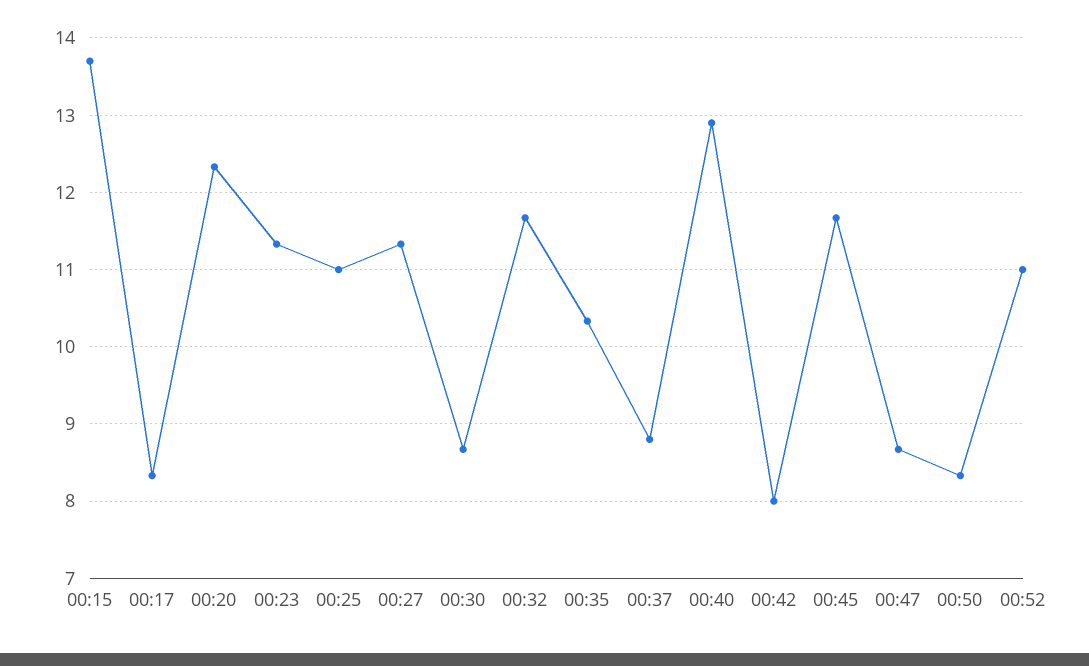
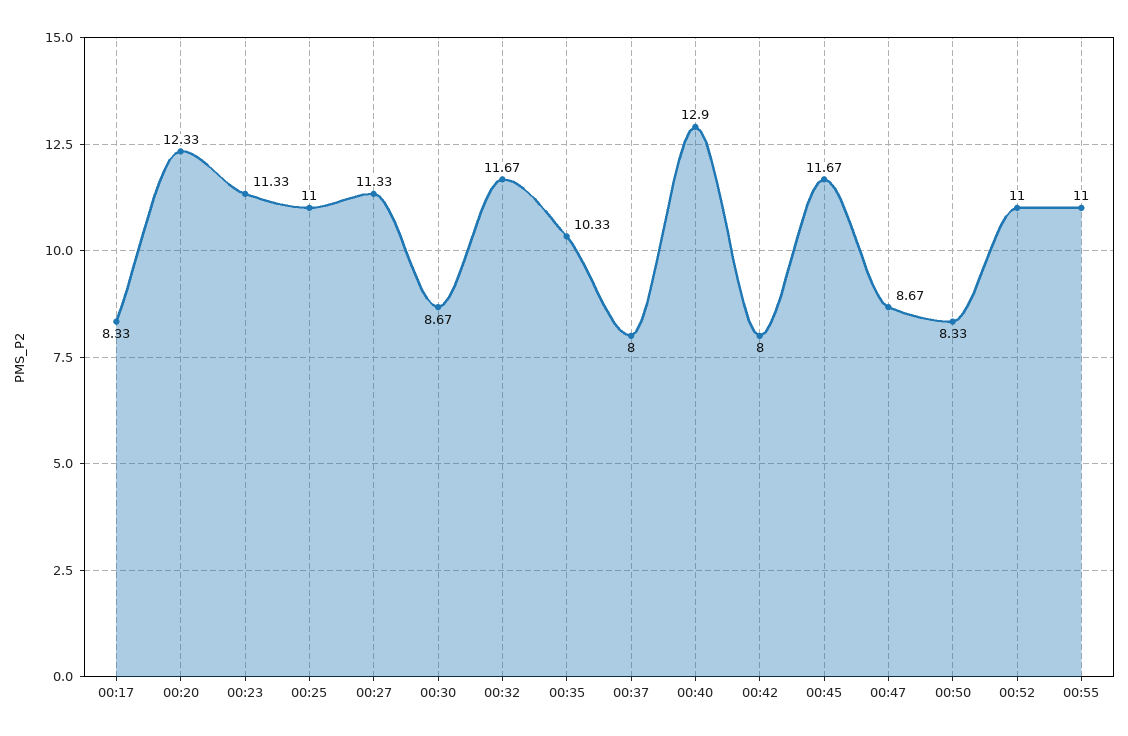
00:15: 13.7 -> none
00:37: 8.8 -> 8
00:55: none -> 11

